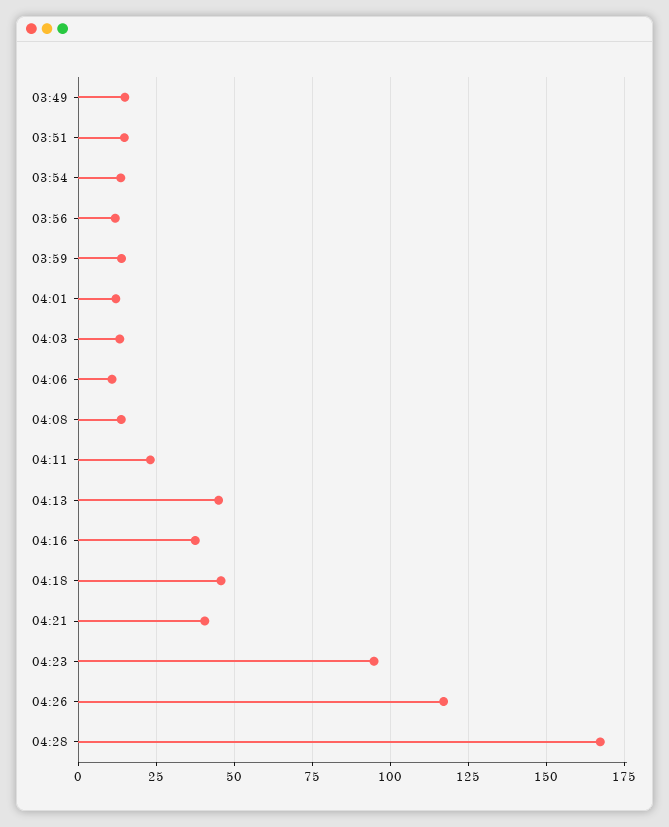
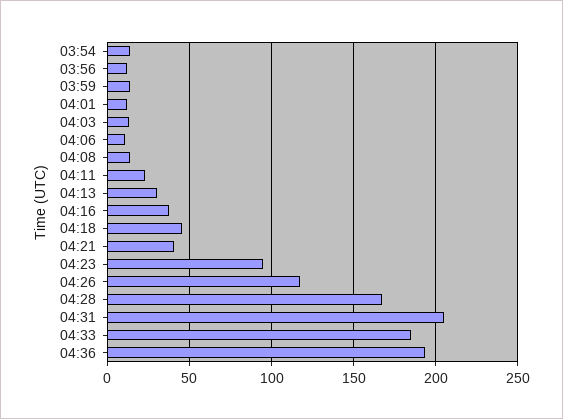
03:49: 15 -> none
03:51: 15 -> none
04:13: 45 -> 30
04:31: none -> 205
04:33: none -> 185
04:36: none -> 195

